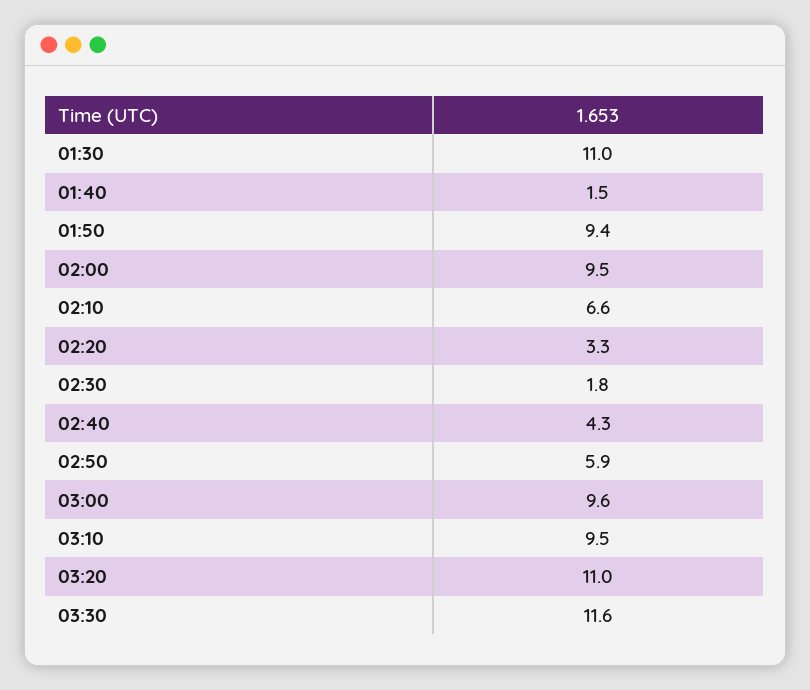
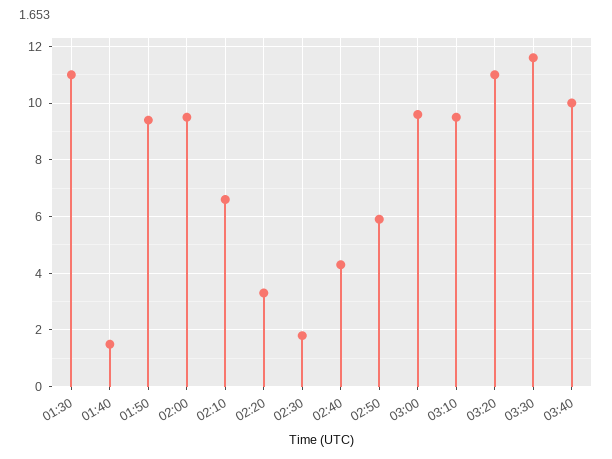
03:40: none -> 10

